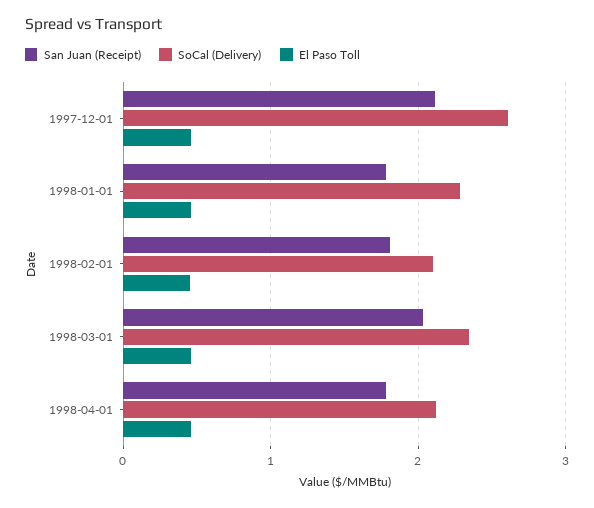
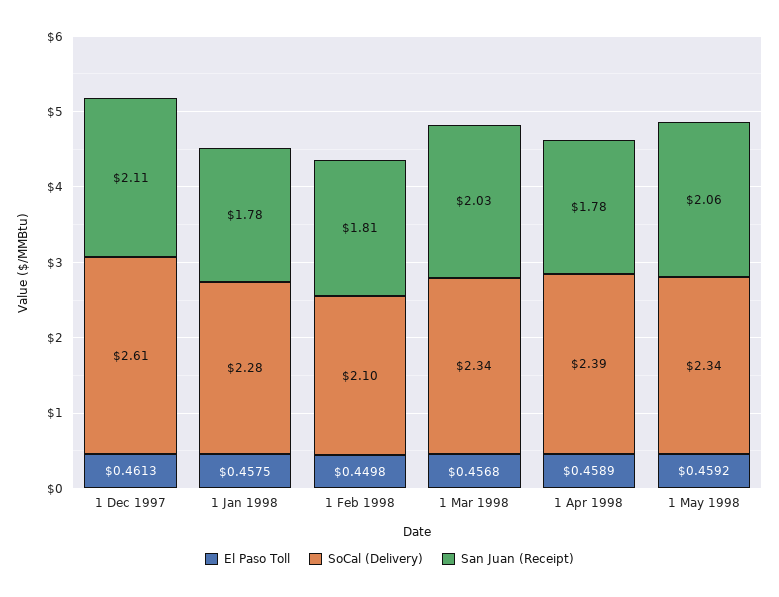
SoCal (Delivery), 1998-04-01: 2.1 -> 2.39
El Paso Toll, 1 May 1998: none -> 0.4592
SoCal (Delivery), 1 May 1998: none -> 2.34
San Juan (Receipt), 1 May 1998: none -> 2.06

